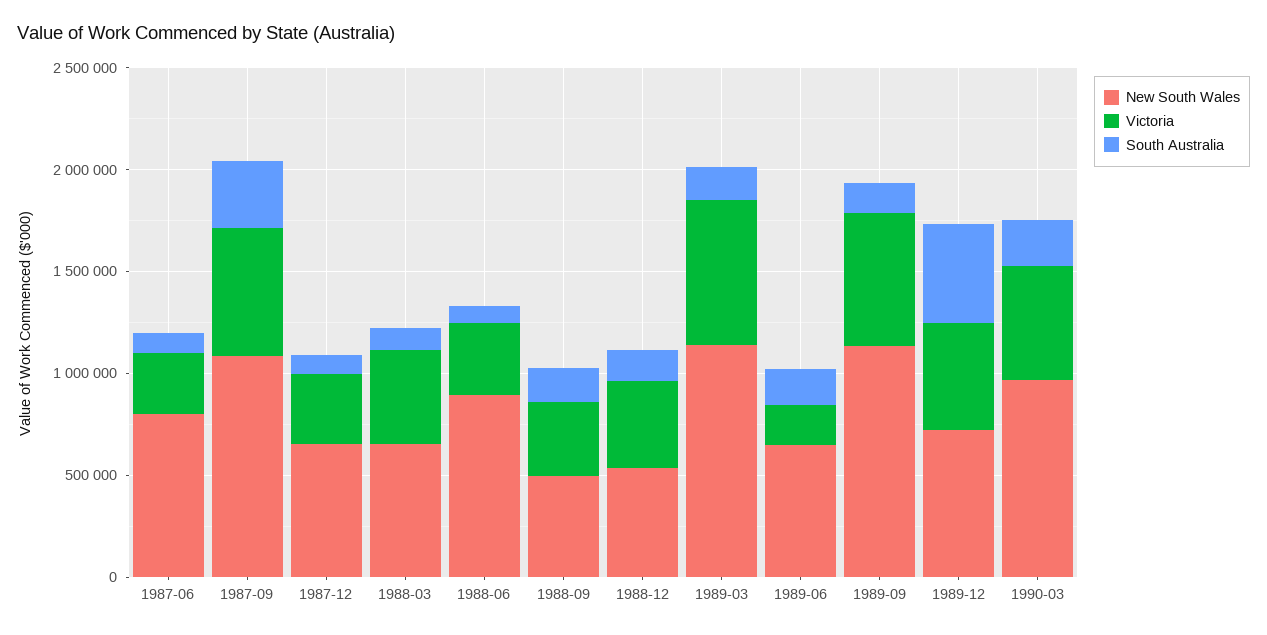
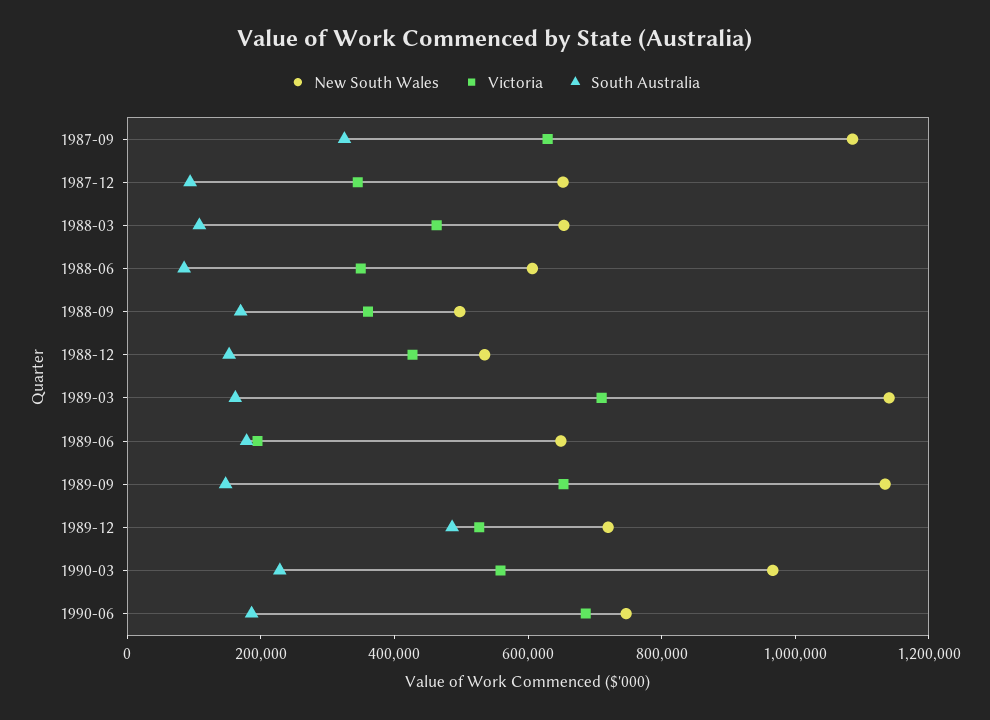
New South Wales, 1987-06: 800000 -> none
Victoria, 1987-06: 300000 -> none
South Australia, 1987-06: 100000 -> none
New South Wales, 1988-06: 900000 -> 600000
New South Wales, 1990-06: none -> 750000
Victoria, 1990-06: none -> 700000
South Australia, 1990-06: none -> 200000

